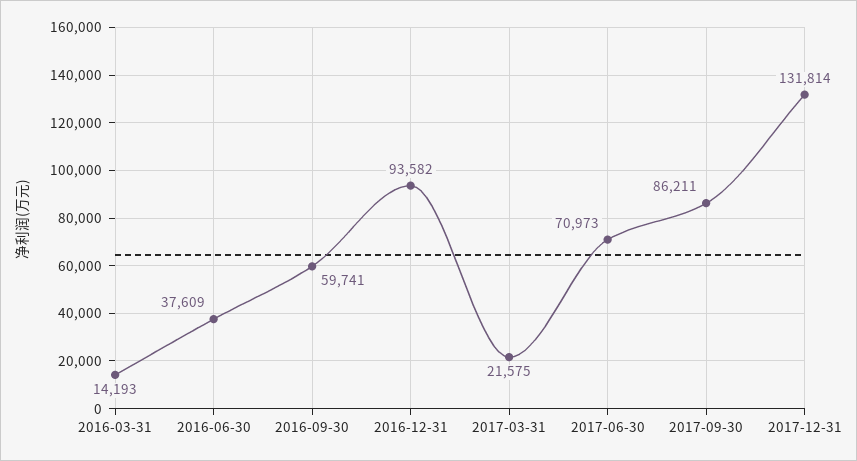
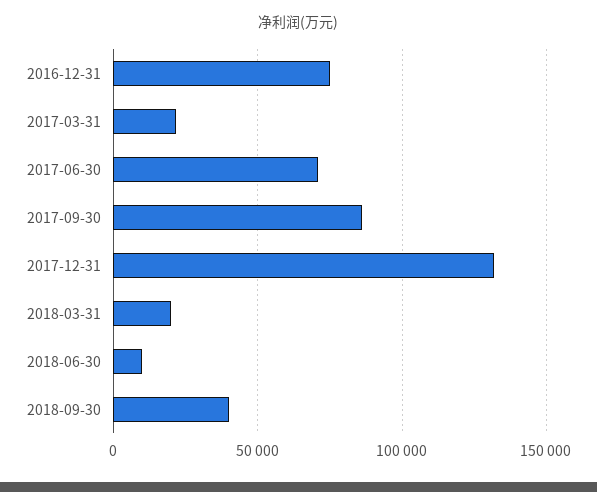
2016-03-31: 14193 -> none
2016-06-30: 37609 -> none
2016-09-30: 59741 -> none
2016-12-31: 93582 -> 75000
2018-03-31: none -> 20000
2018-06-30: none -> 10000
2018-09-30: none -> 40000

